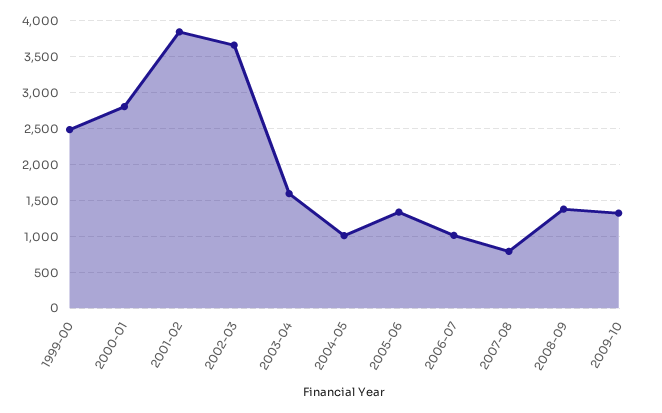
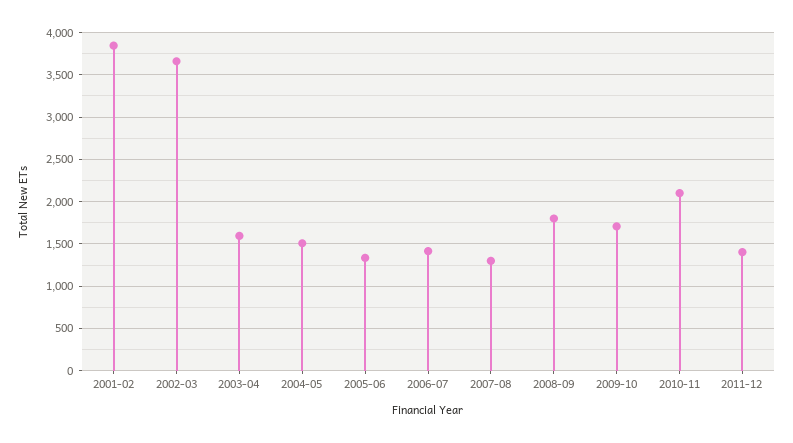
1999-00: 2500 -> none
2000-01: 2800 -> none
2004-05: 1000 -> 1500
2006-07: 1000 -> 1400
2007-08: 800 -> 1300
2008-09: 1400 -> 1800
2009-10: 1300 -> 1700
2010-11: none -> 2100
2011-12: none -> 1400

